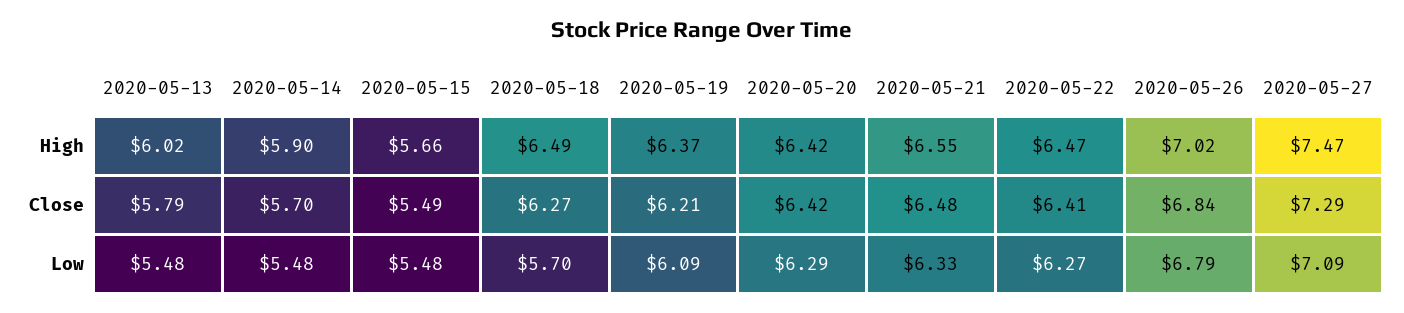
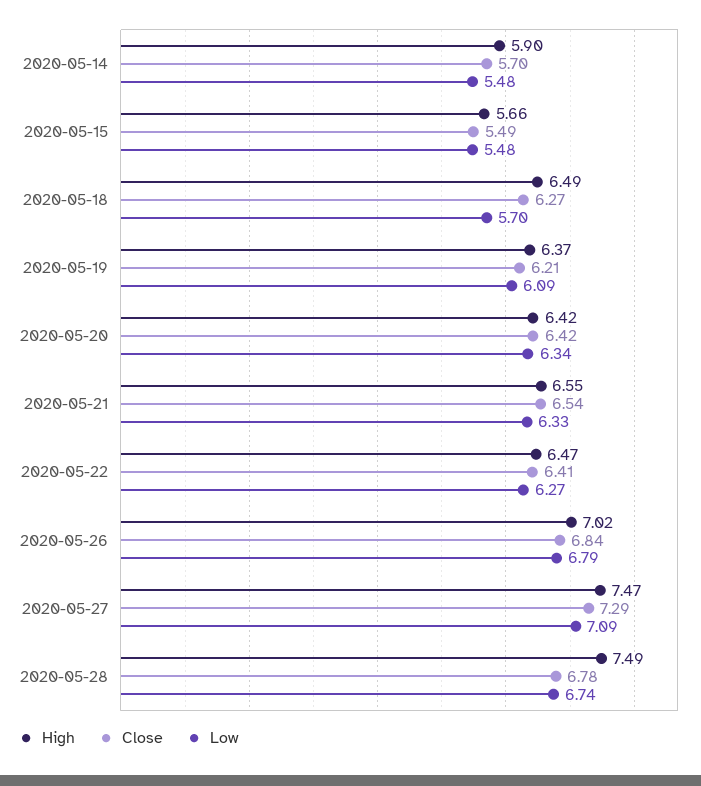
High, 2020-05-13: 6.02 -> none
Close, 2020-05-13: 5.79 -> none
Close, 2020-05-21: 6.48 -> 6.54
Low, 2020-05-13: 5.48 -> none
Low, 2020-05-20: 6.29 -> 6.34
High, 2020-05-28: none -> 7.49
Close, 2020-05-28: none -> 6.78
Low, 2020-05-28: none -> 6.74

